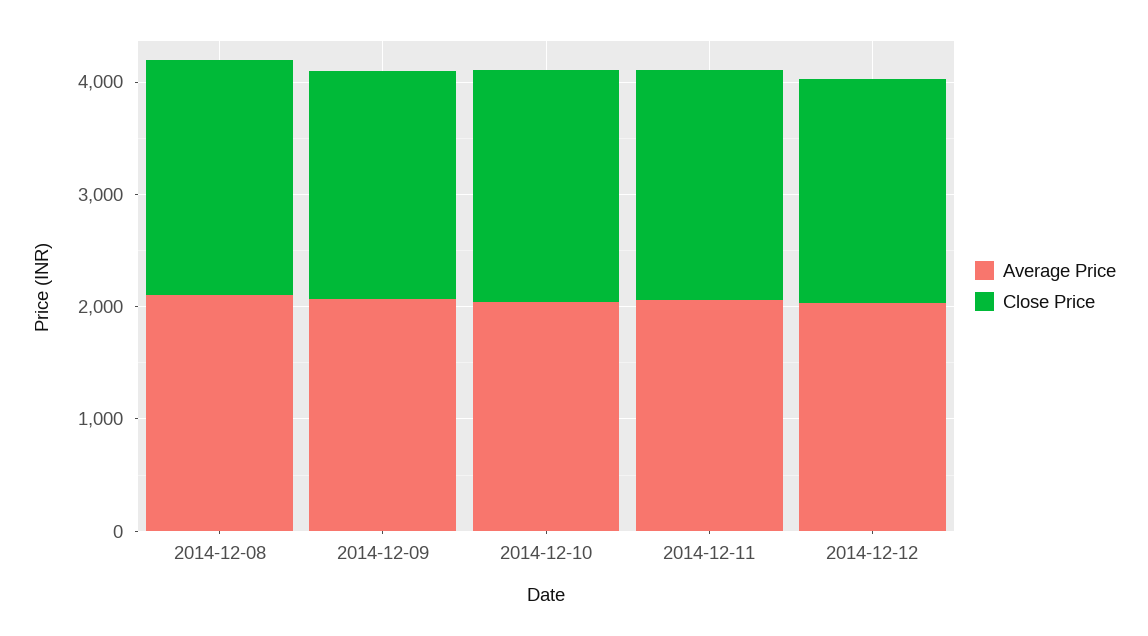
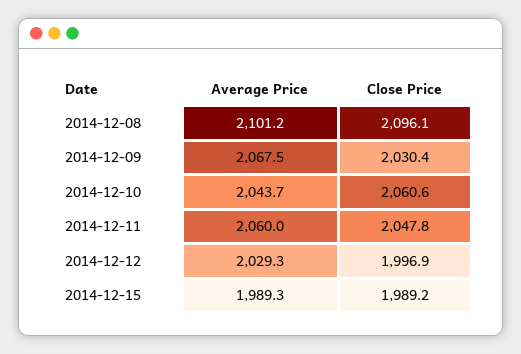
Average Price, 2014-12-15: none -> 1989.3
Close Price, 2014-12-15: none -> 1989.2

